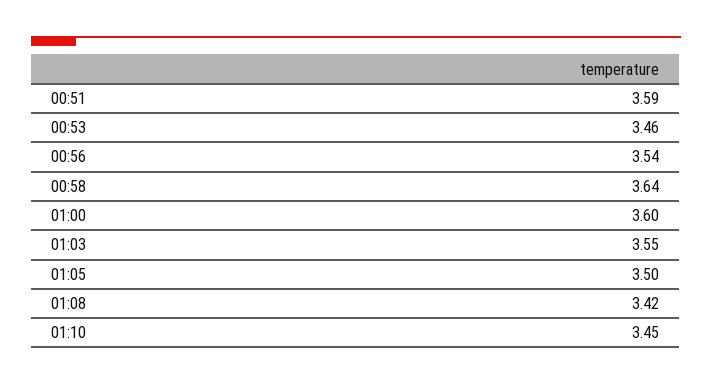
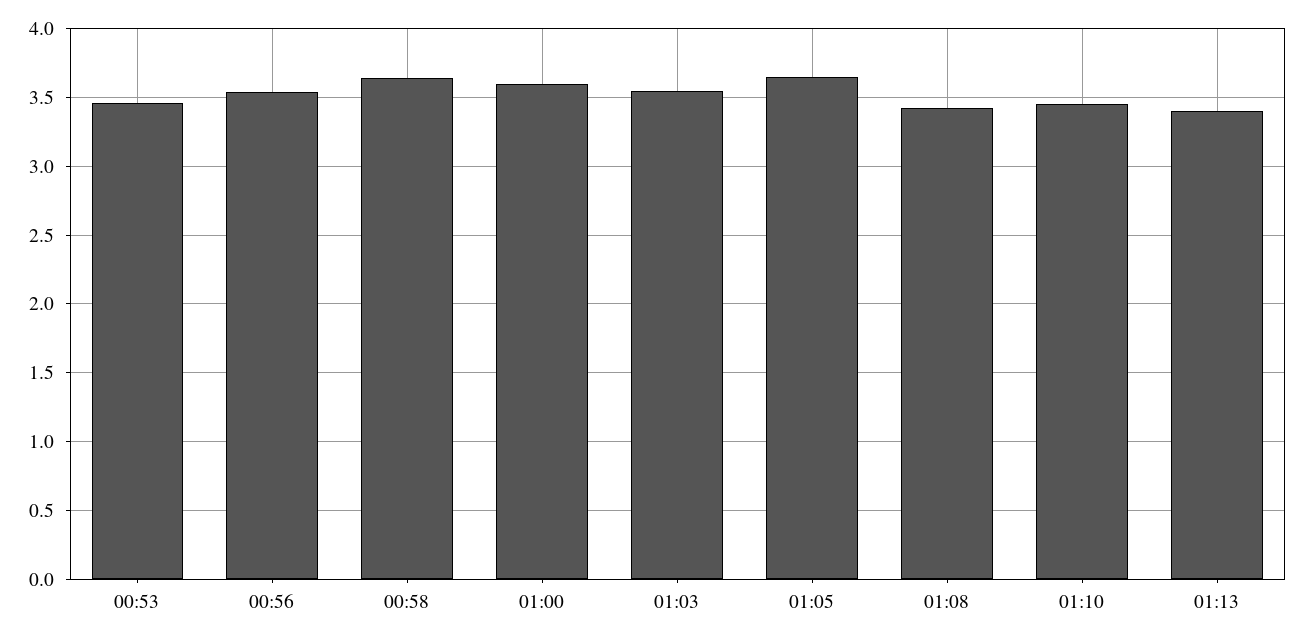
00:51: 3.59 -> none
01:05: 3.5 -> 3.65
01:13: none -> 3.4

